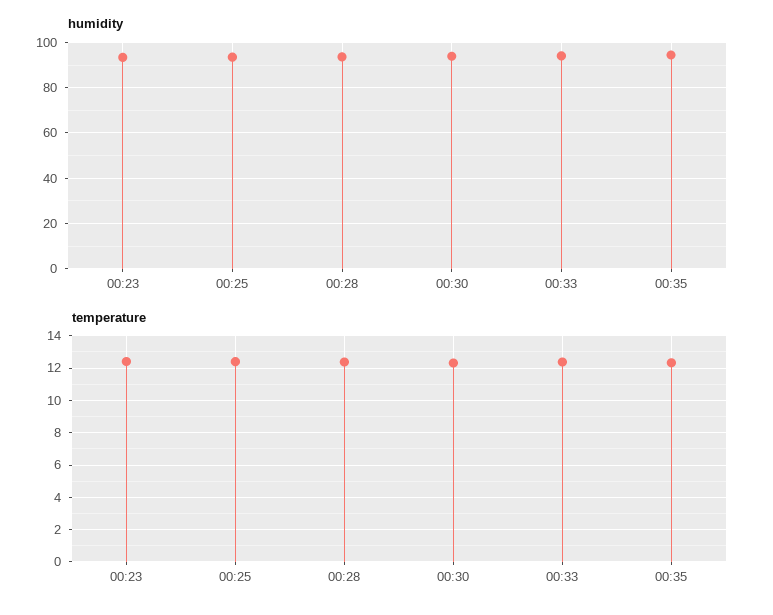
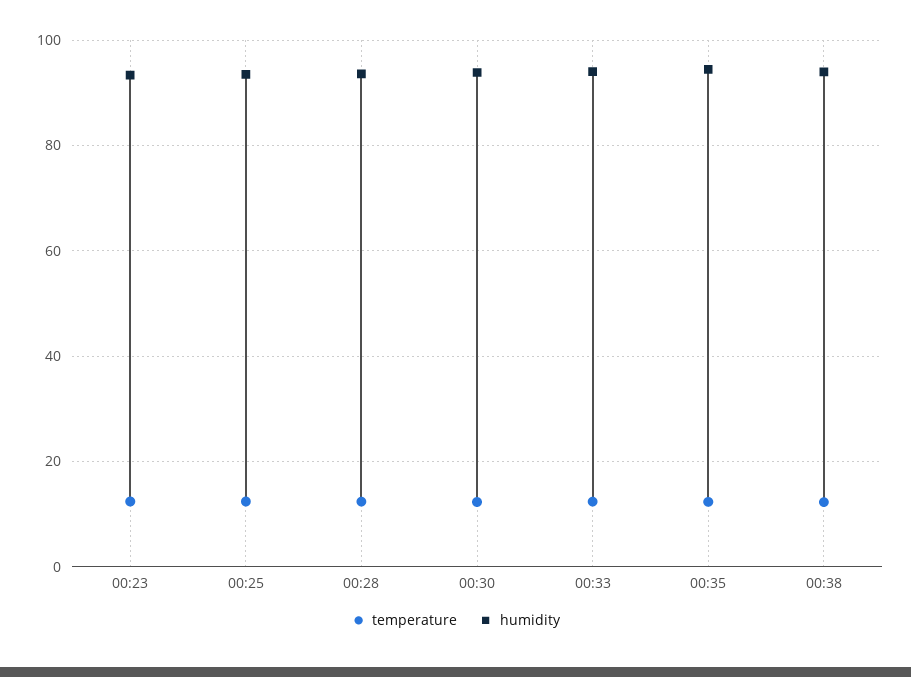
temperature, 00:38: none -> 12
humidity, 00:38: none -> 94

